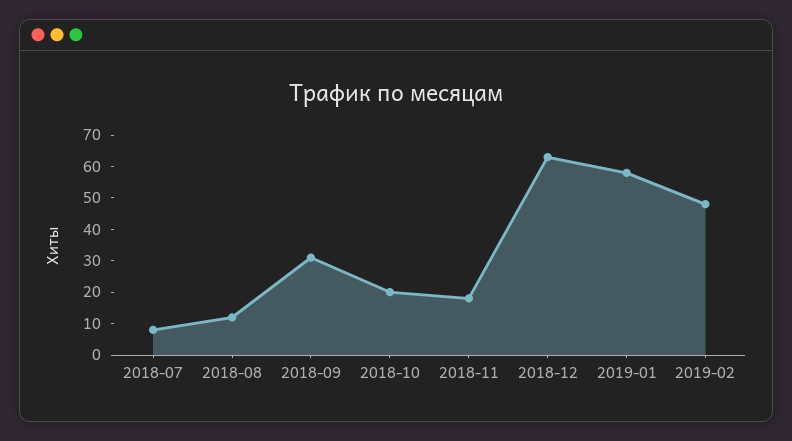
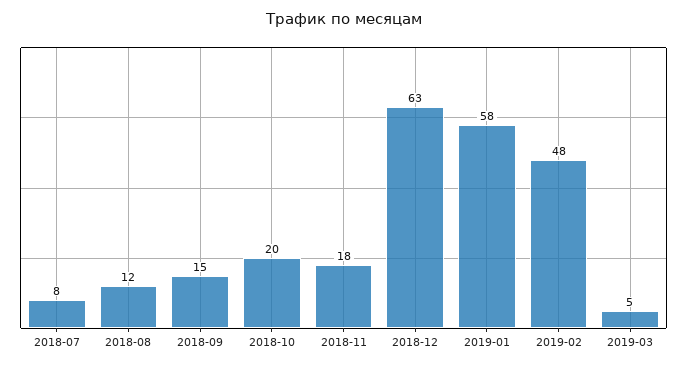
2018-09: 30 -> 15
2019-03: none -> 5

